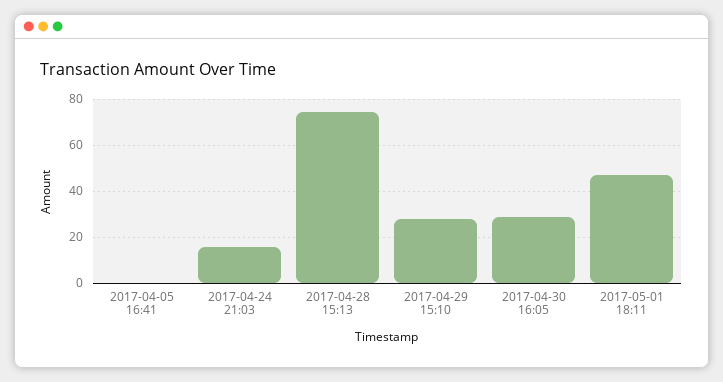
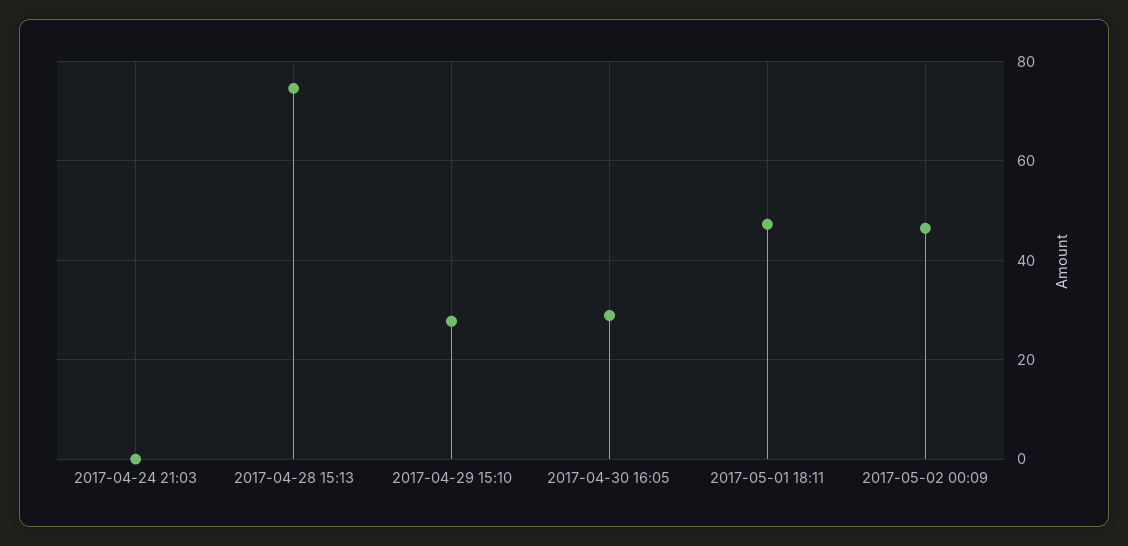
2017-04-05 16:41: 0 -> none
2017-04-24 21:03: 15 -> 0
2017-05-02 00:09: none -> 46

